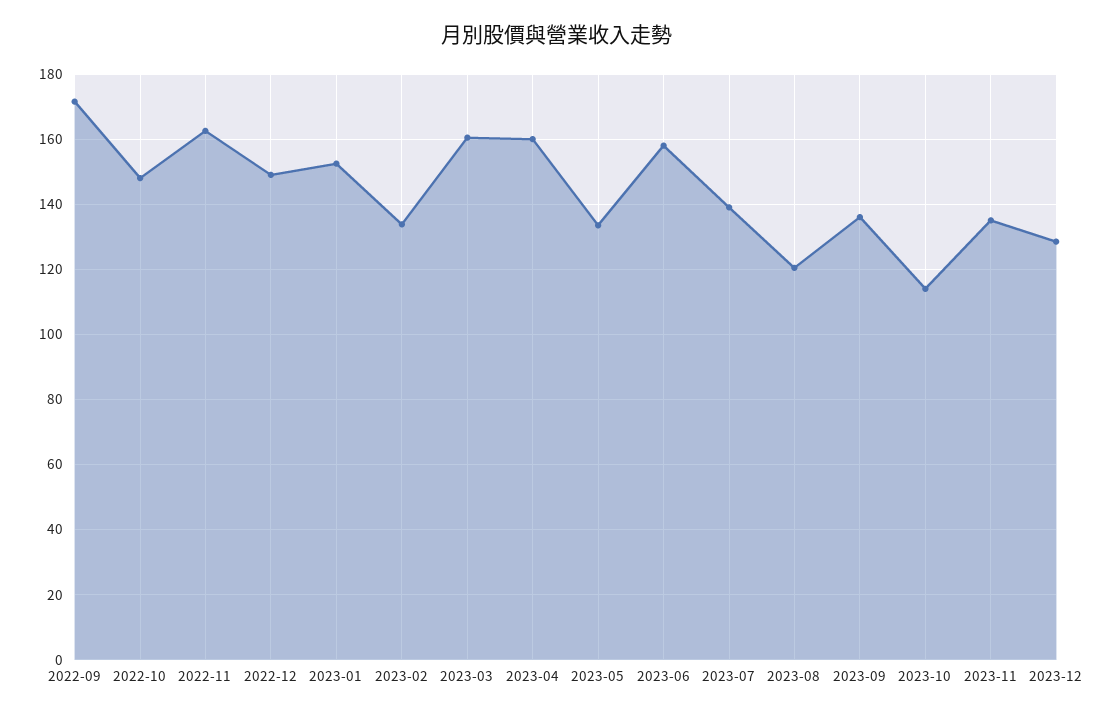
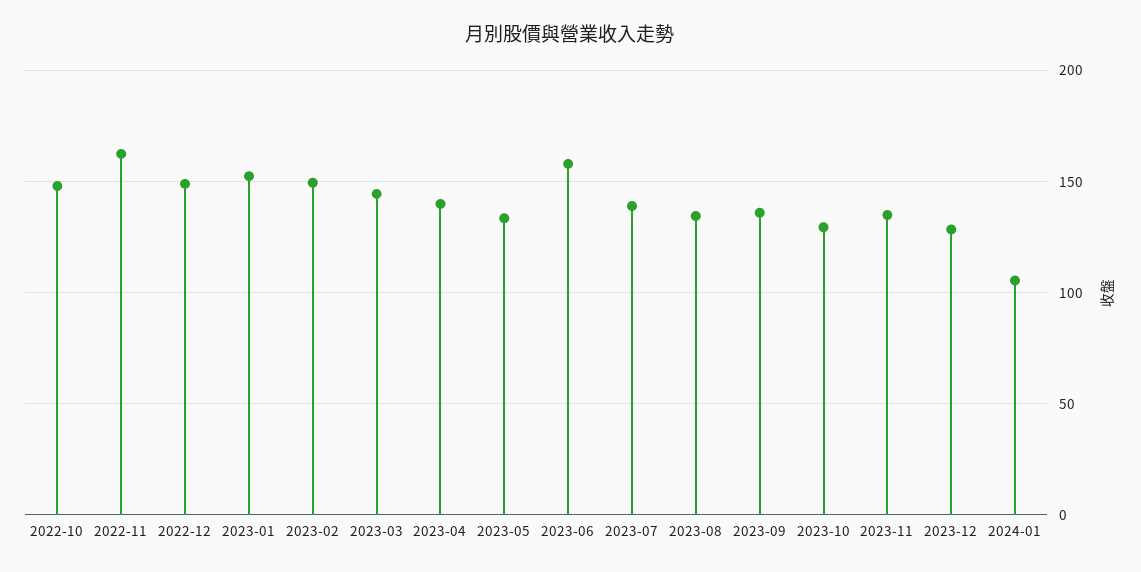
2022-09: 172 -> none
2023-02: 134 -> 150
2023-03: 160 -> 145
2023-04: 160 -> 140
2023-08: 120 -> 135
2023-10: 114 -> 130
2024-01: none -> 105

